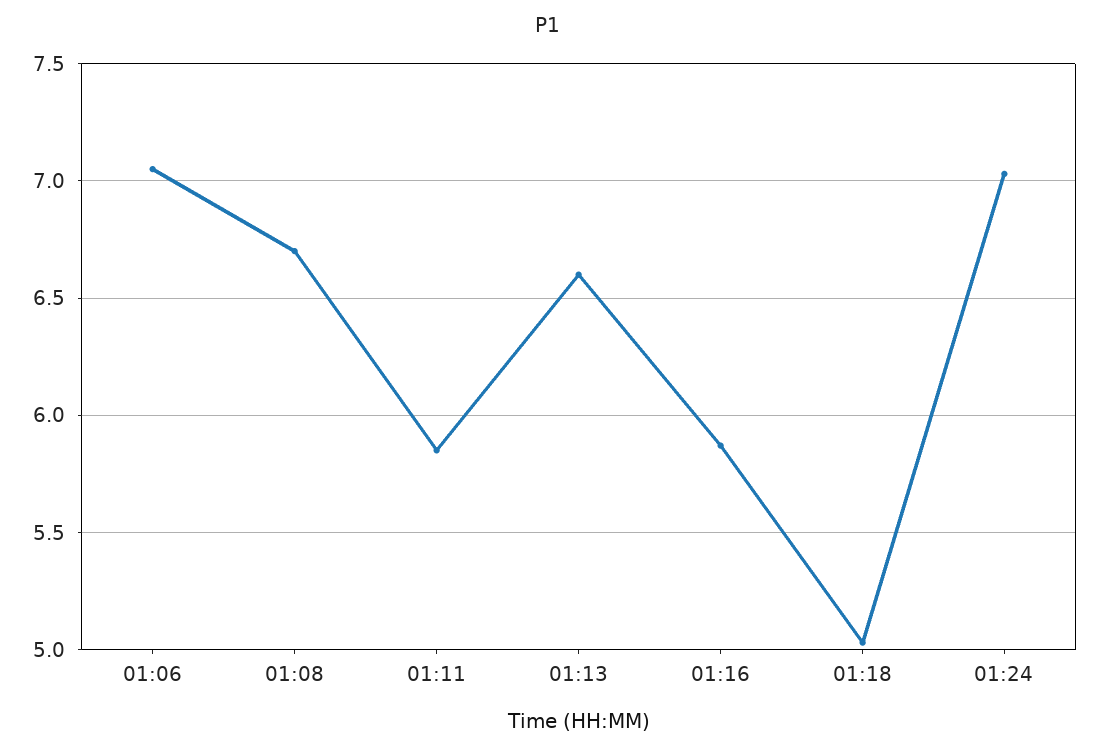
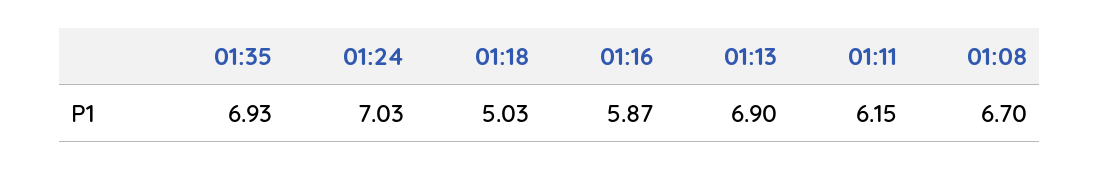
01:06: 7.05 -> none
01:11: 5.85 -> 6.15
01:13: 6.6 -> 6.9
01:35: none -> 6.93

